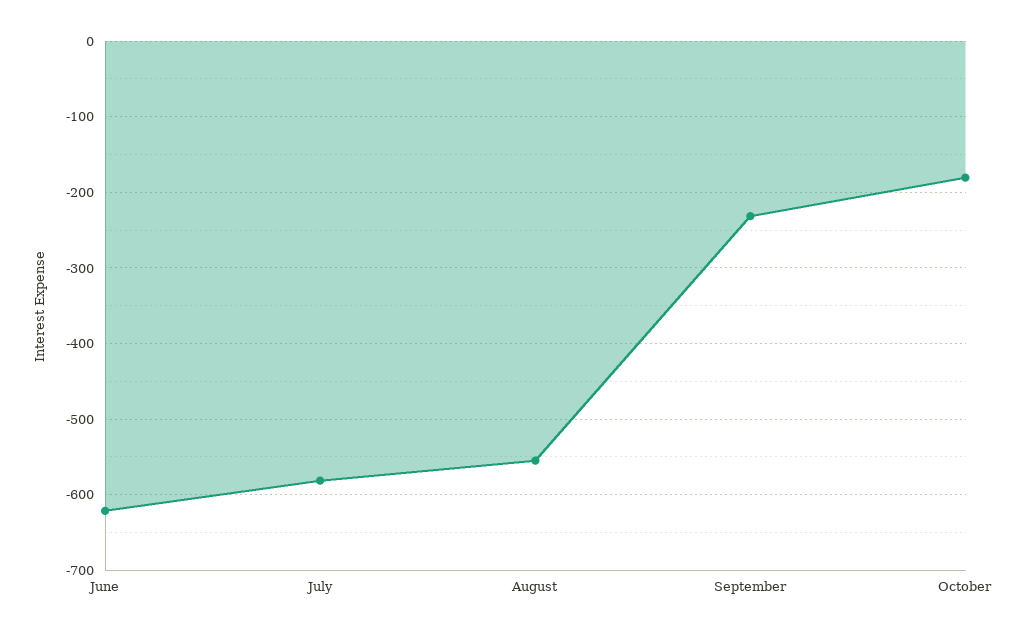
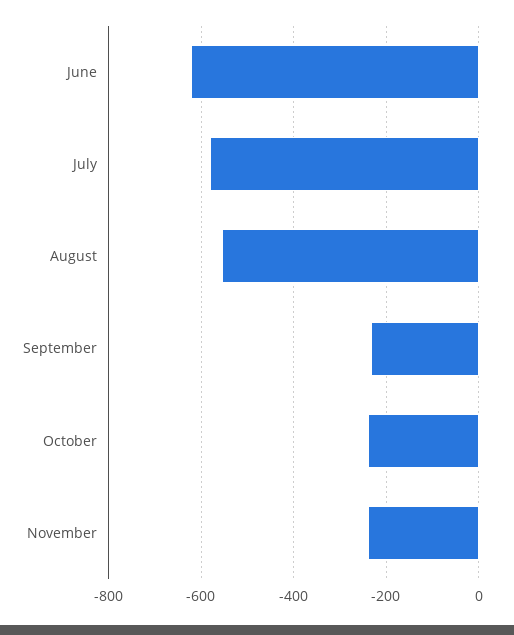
October: -180 -> -240
November: none -> -240

